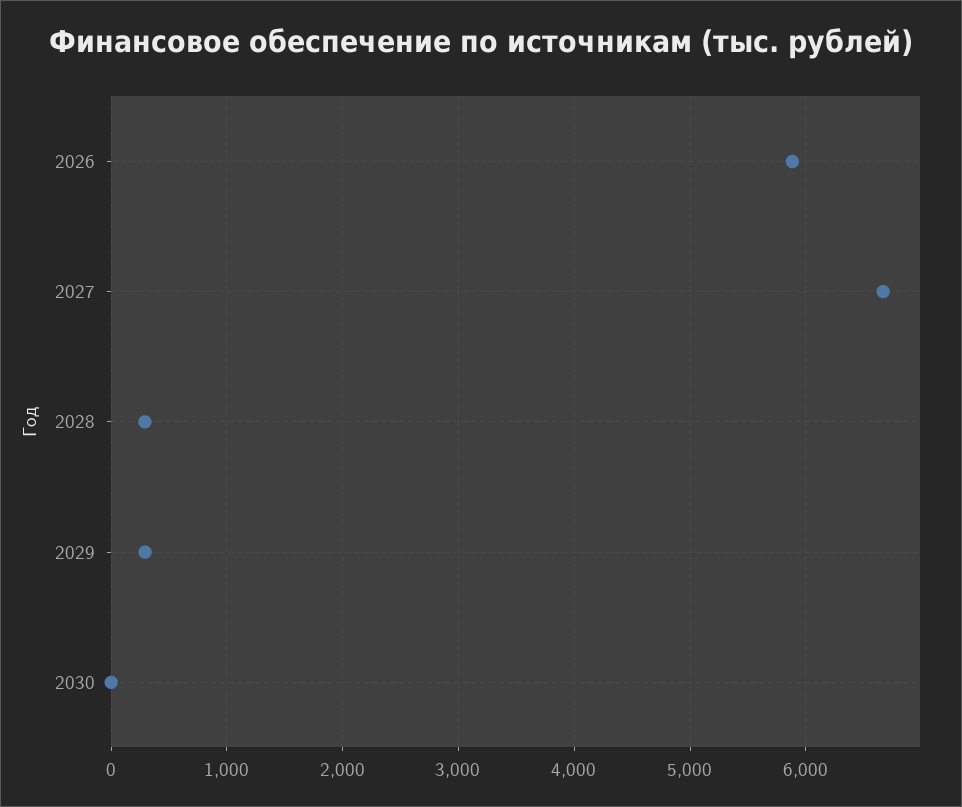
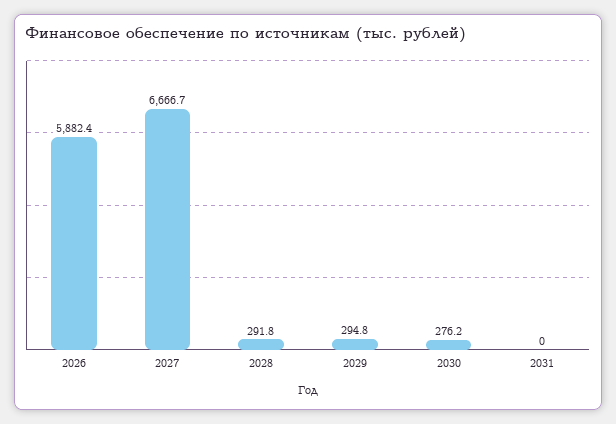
2030: 0 -> 276.2
2031: none -> 0

